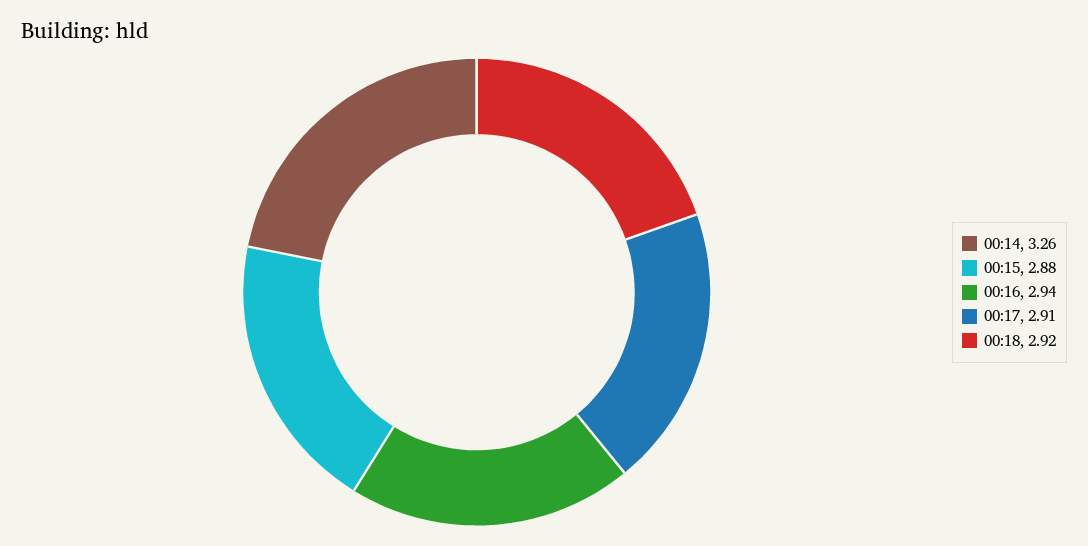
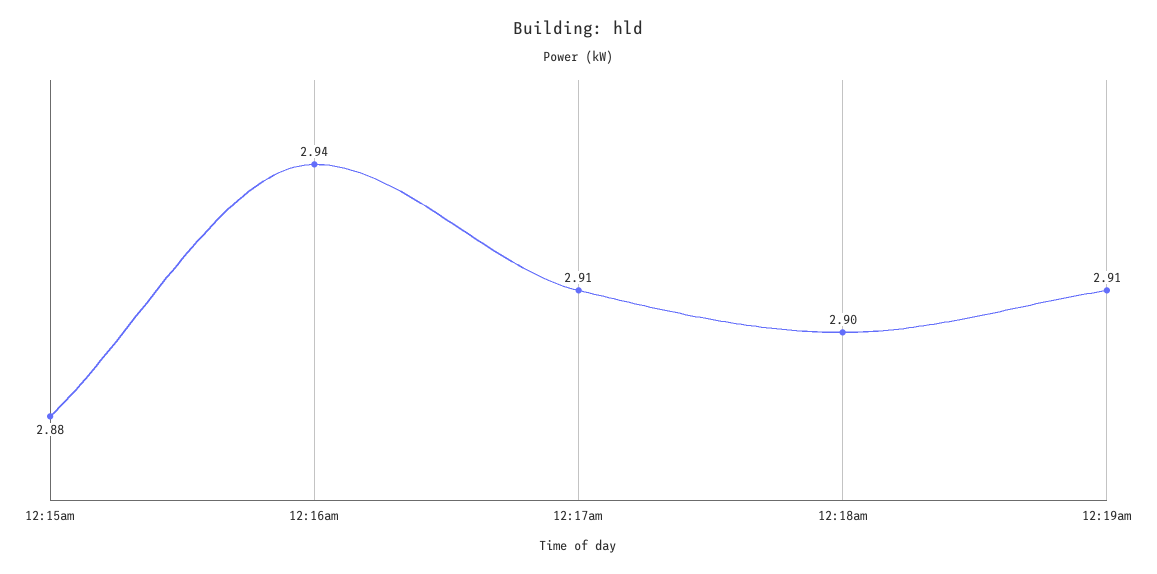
00:14: 3.26 -> none
00:18: 2.92 -> 2.9
12:19am: none -> 2.91

